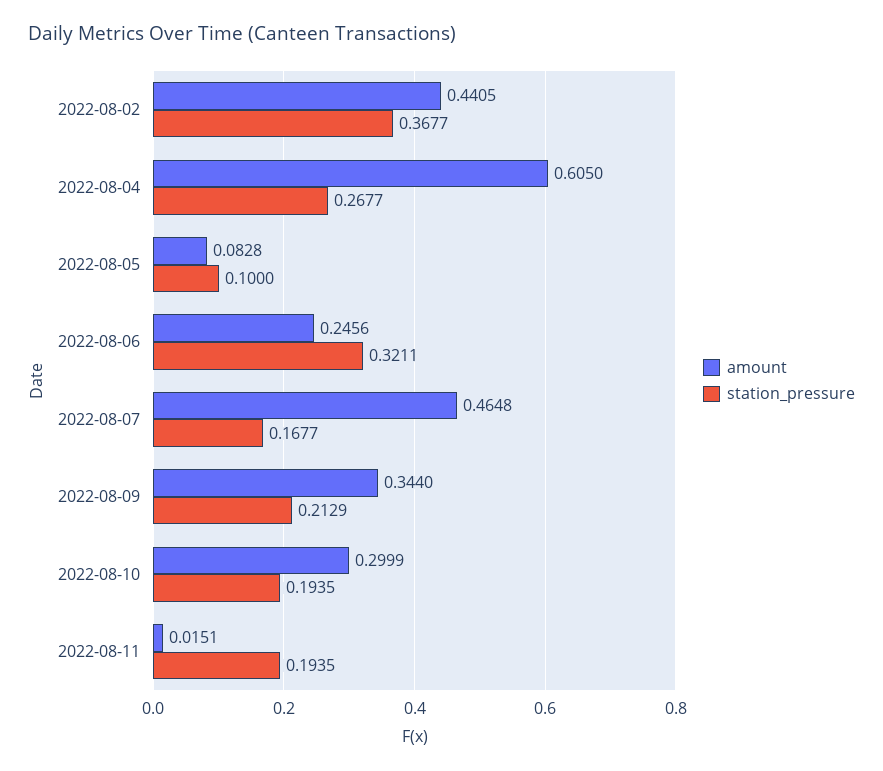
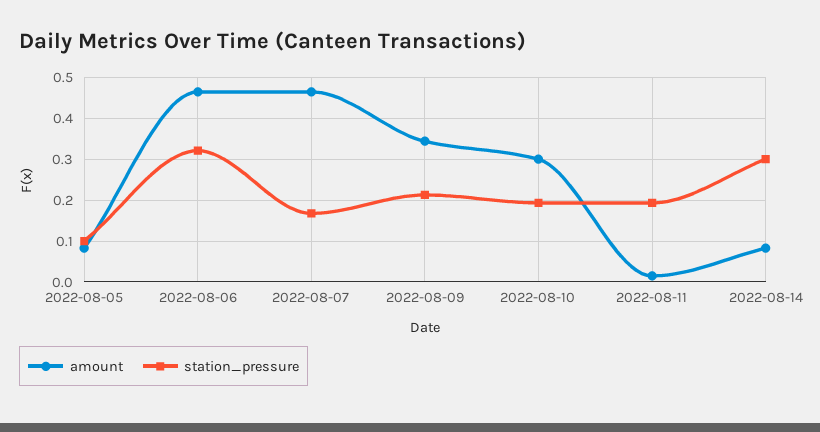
amount, 2022-08-02: 0.4405 -> none
station_pressure, 2022-08-02: 0.3677 -> none
amount, 2022-08-04: 0.605 -> none
station_pressure, 2022-08-04: 0.2677 -> none
amount, 2022-08-06: 0.2456 -> 0.46
amount, 2022-08-14: none -> 0.08
station_pressure, 2022-08-14: none -> 0.3

